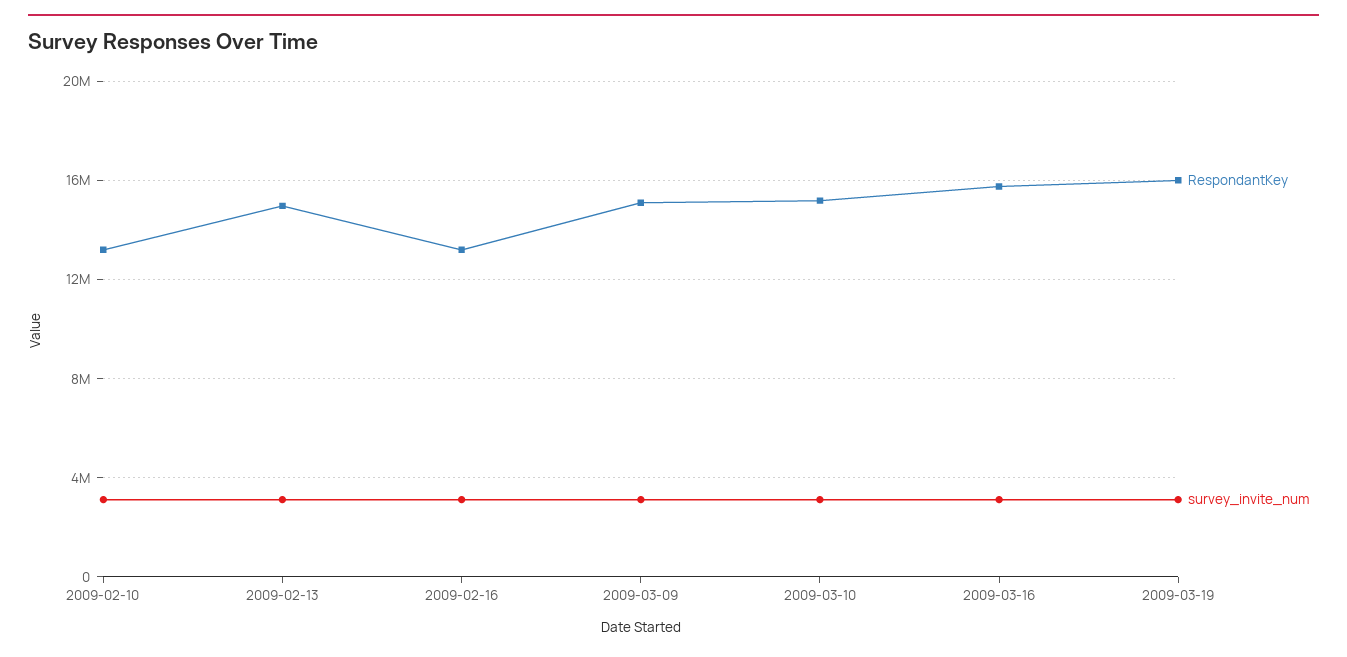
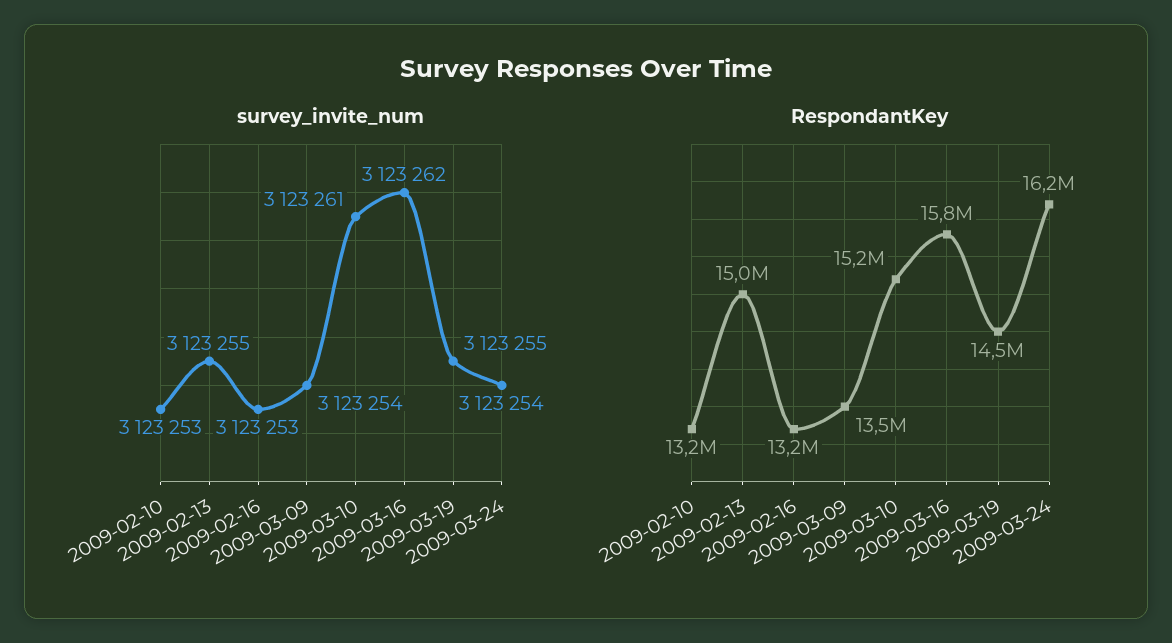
RespondantKey, 2009-03-09: 15000000 -> 13500000
RespondantKey, 2009-03-19: 16000000 -> 14500000
survey_invite_num, 2009-03-24: none -> 3123254
RespondantKey, 2009-03-24: none -> 16200000

